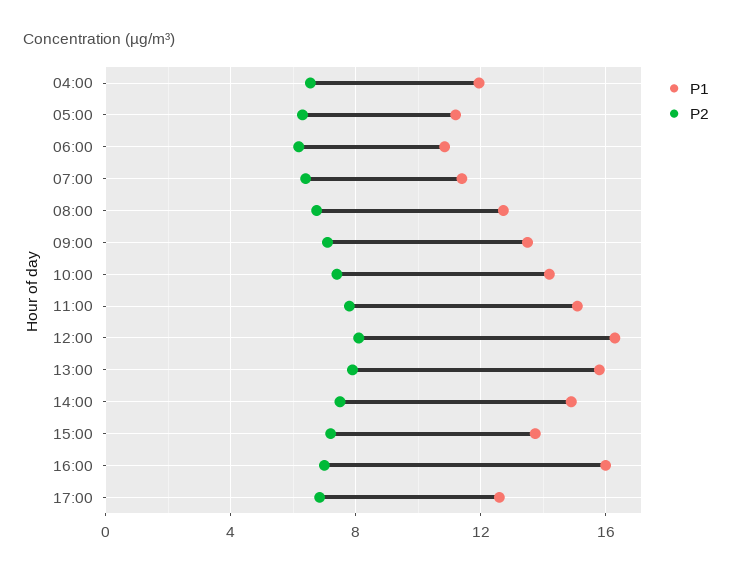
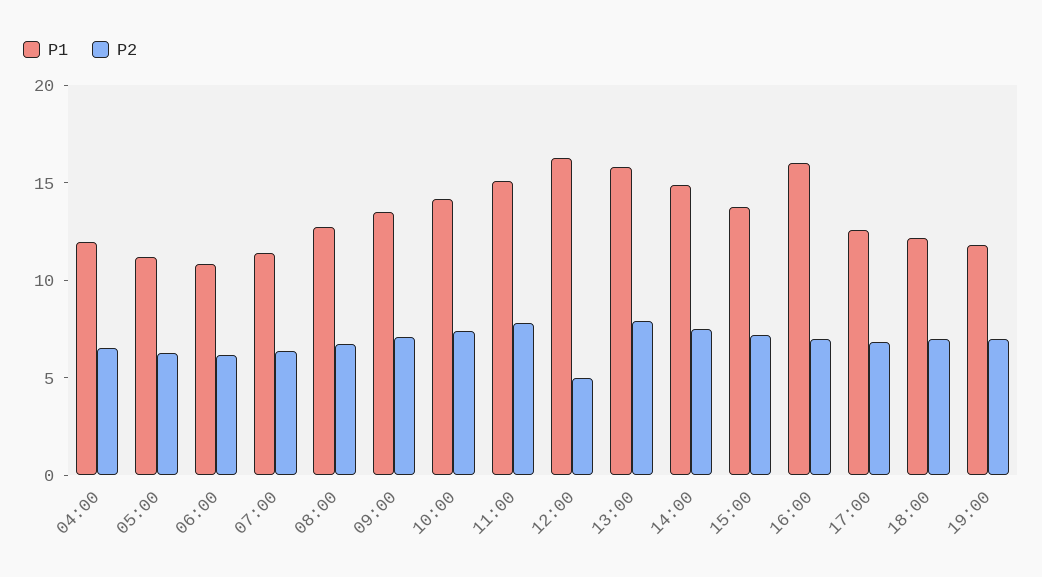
P2, 12:00: 8 -> 5
P1, 18:00: none -> 12
P2, 18:00: none -> 7
P1, 19:00: none -> 12
P2, 19:00: none -> 7

